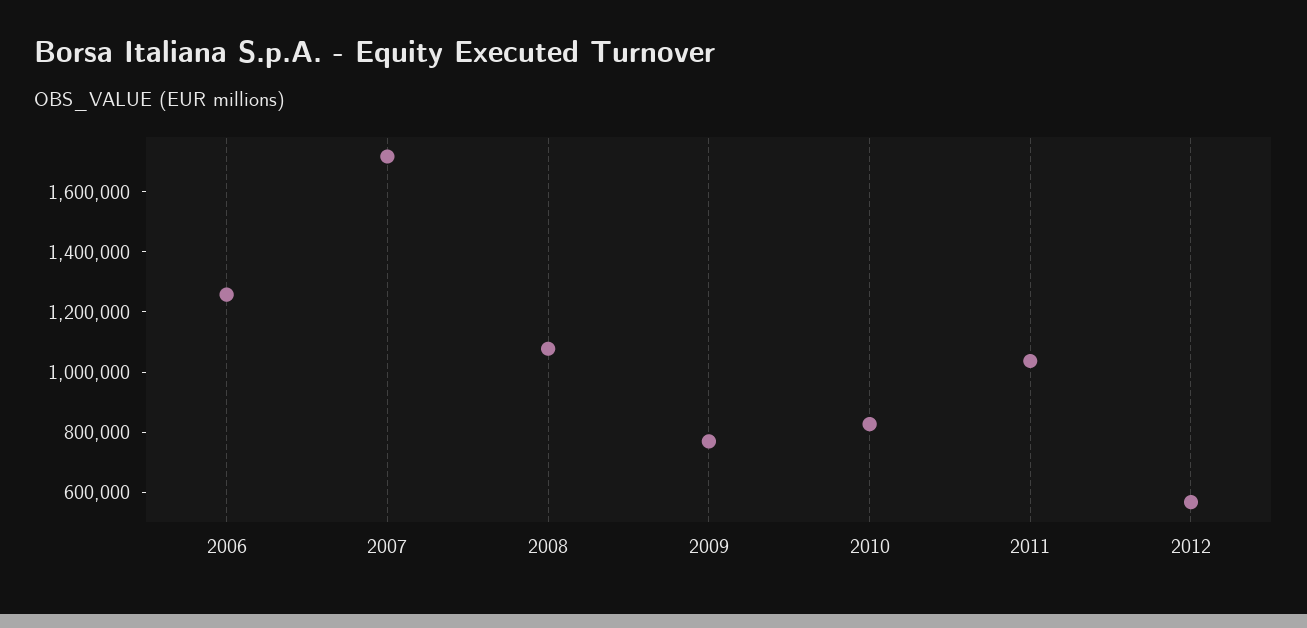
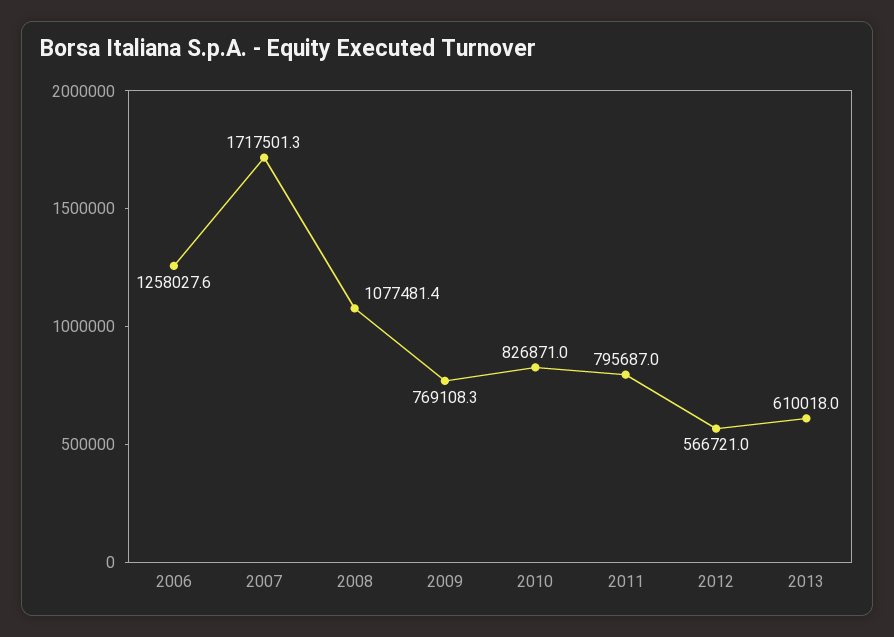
2011: 1050000 -> 795687
2013: none -> 610018

